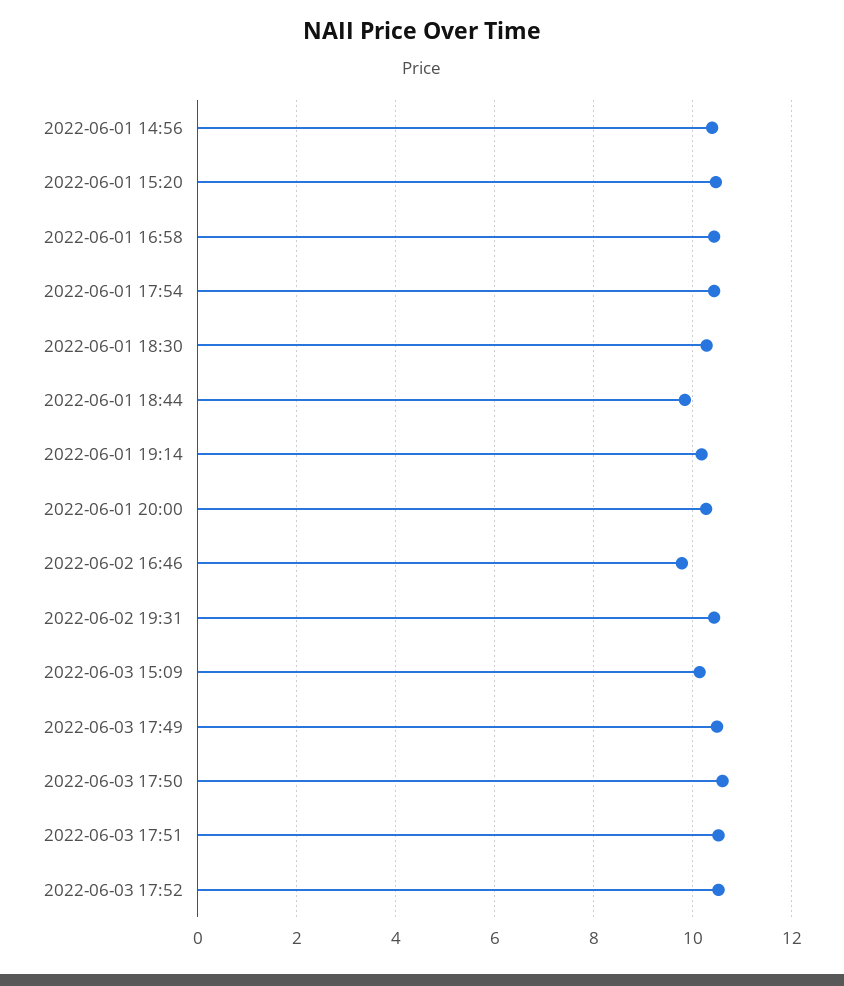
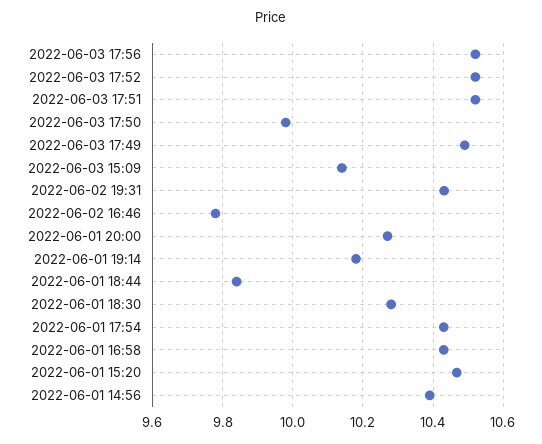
2022-06-03 17:50: 10.6 -> 9.98
2022-06-03 17:56: none -> 10.52

